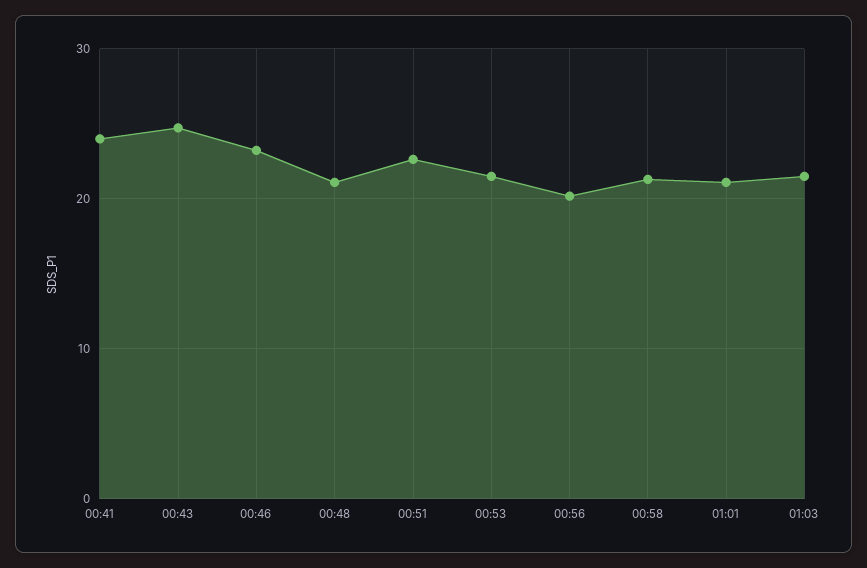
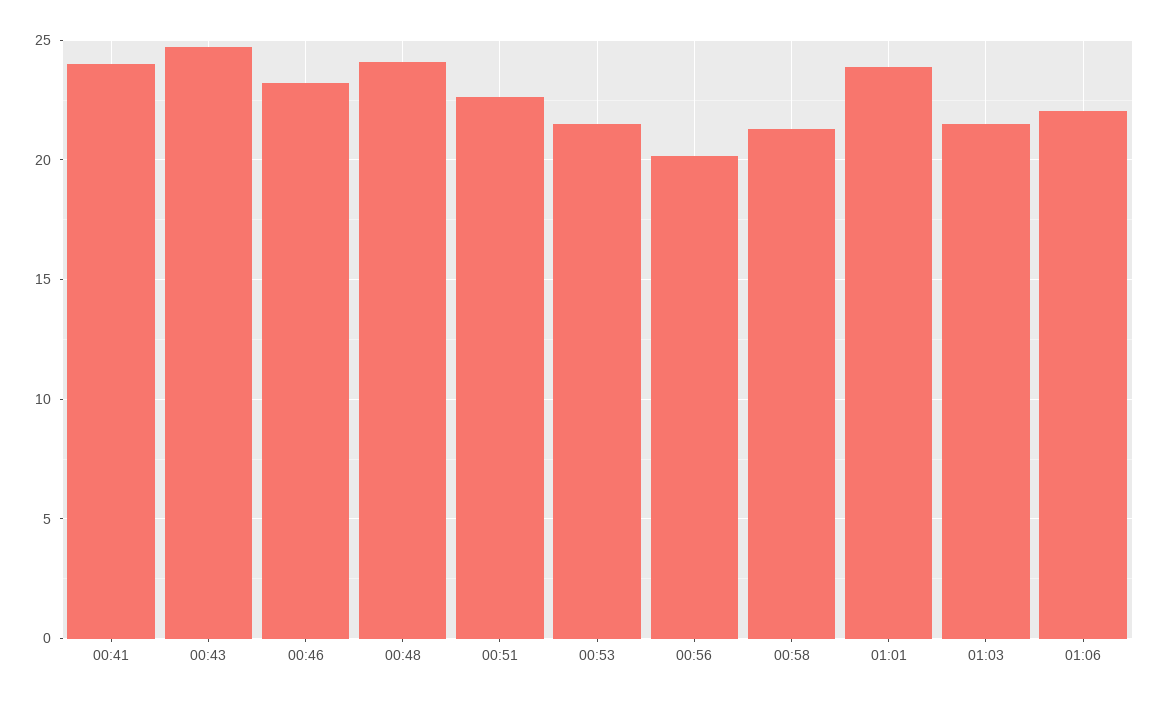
00:48: 21 -> 24
01:01: 21 -> 24
01:06: none -> 22

